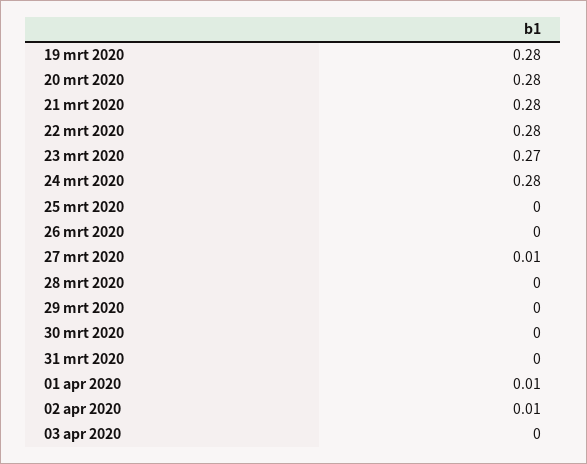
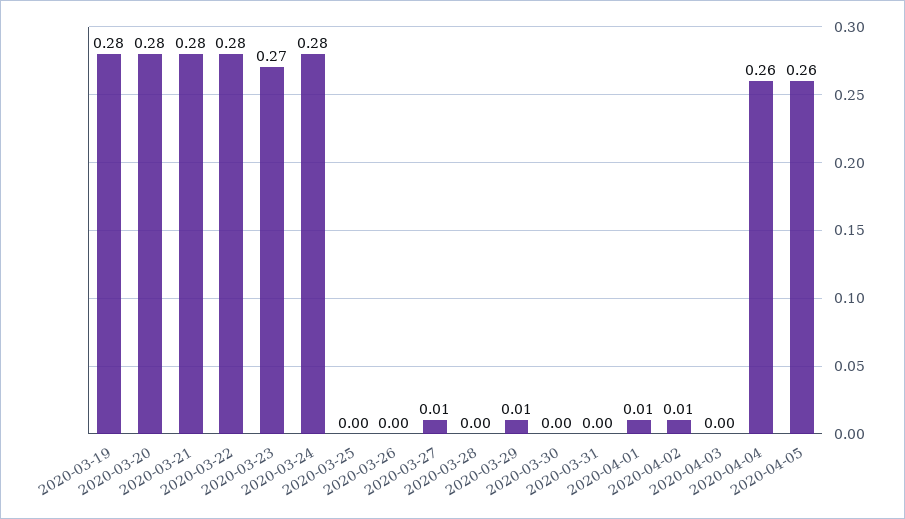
29 mrt 2020: 0 -> 0.01
2020-04-04: none -> 0.26
2020-04-05: none -> 0.26

